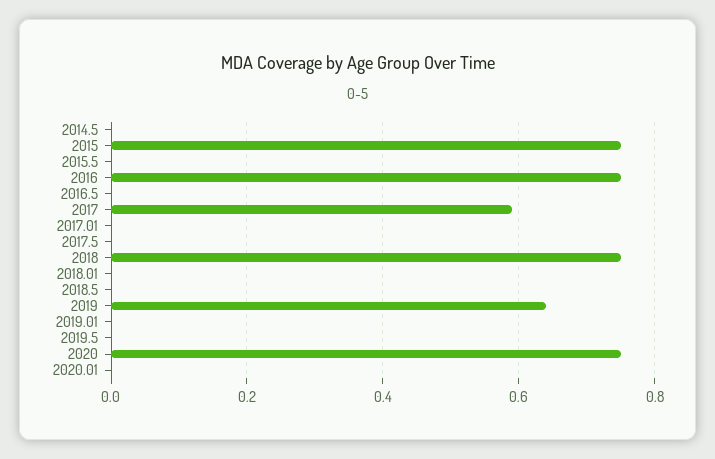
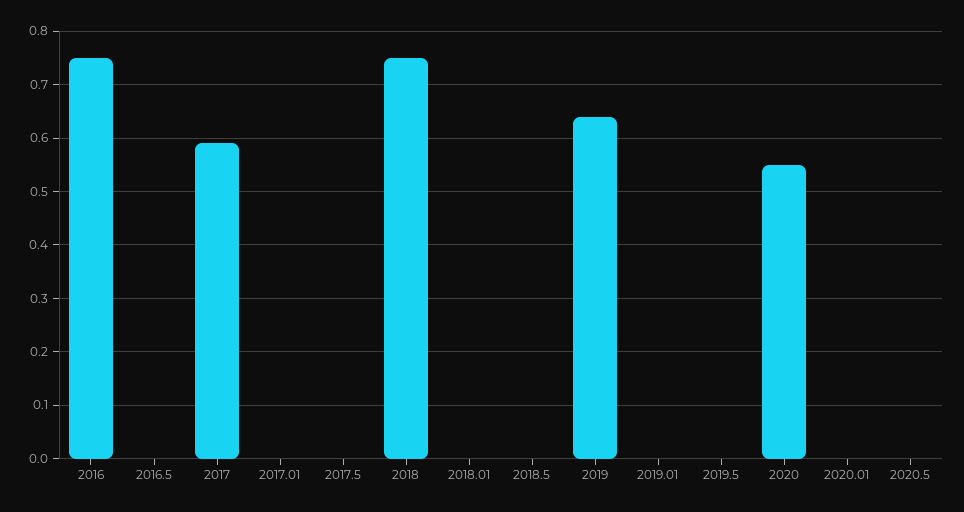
2014.5: 0 -> none
2015: 0.75 -> none
2015.5: 0 -> none
2020: 0.75 -> 0.55
2020.5: none -> 0

